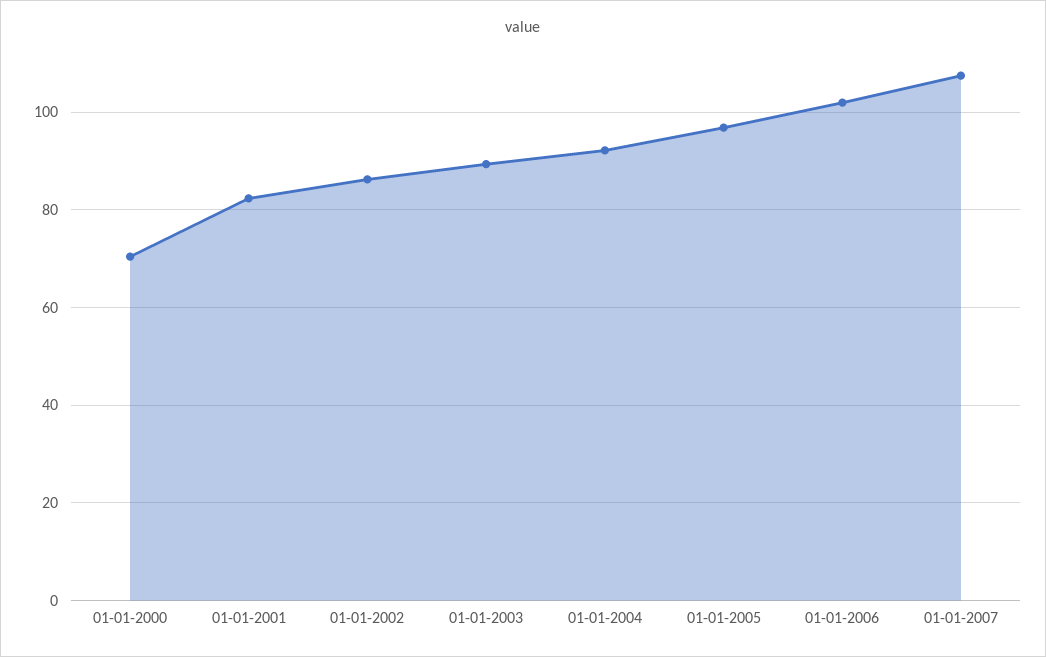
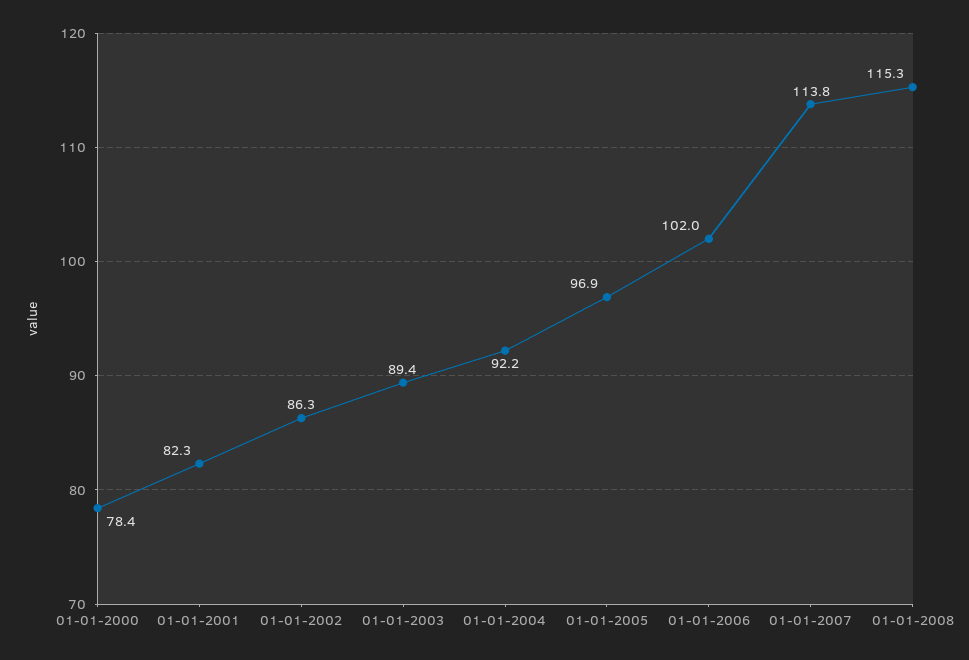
01-01-2000: 70 -> 78.4
01-01-2007: 108 -> 113.8
01-01-2008: none -> 115.3

